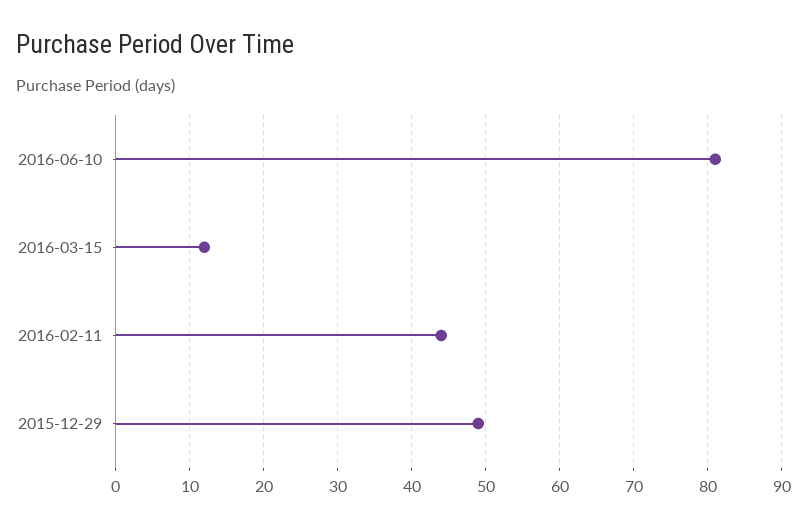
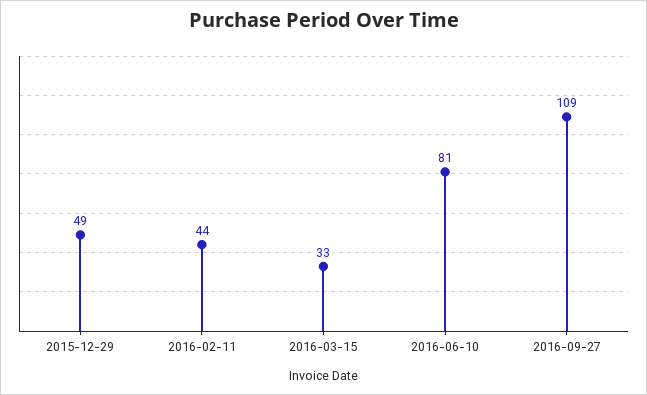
2016-03-15: 12 -> 33
2016-09-27: none -> 109

